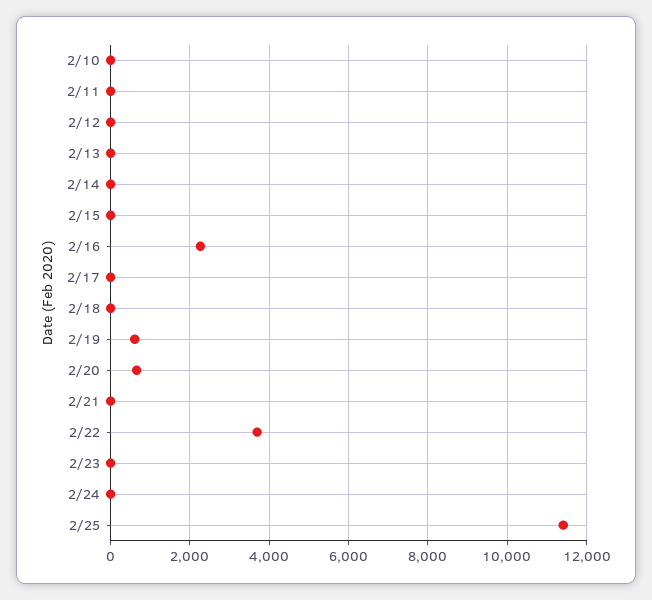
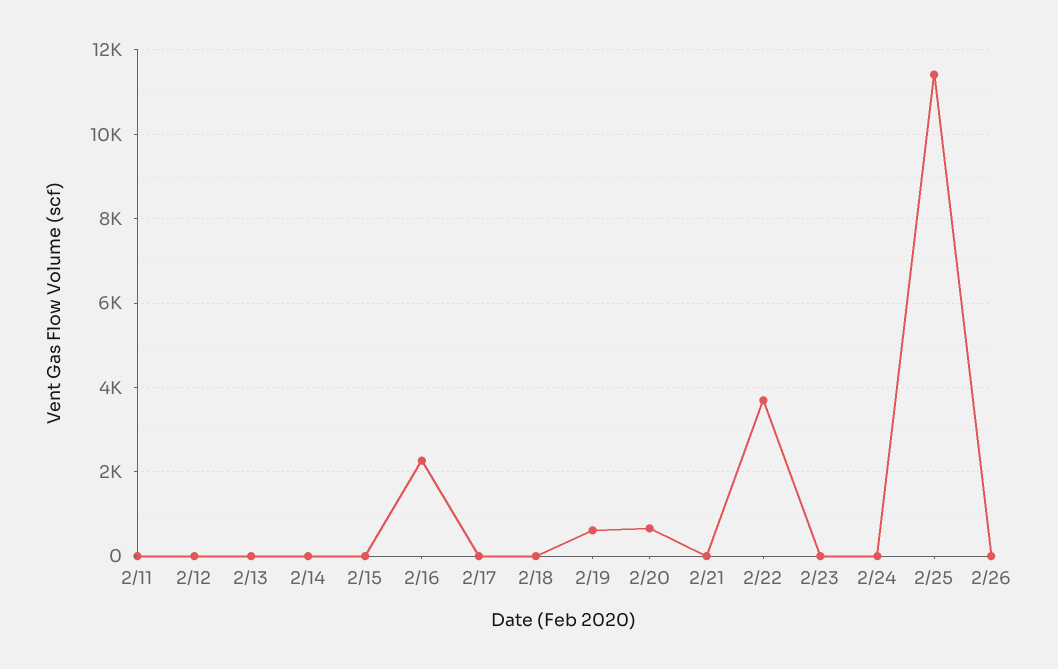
2/10: 0 -> none
2/26: none -> 0

